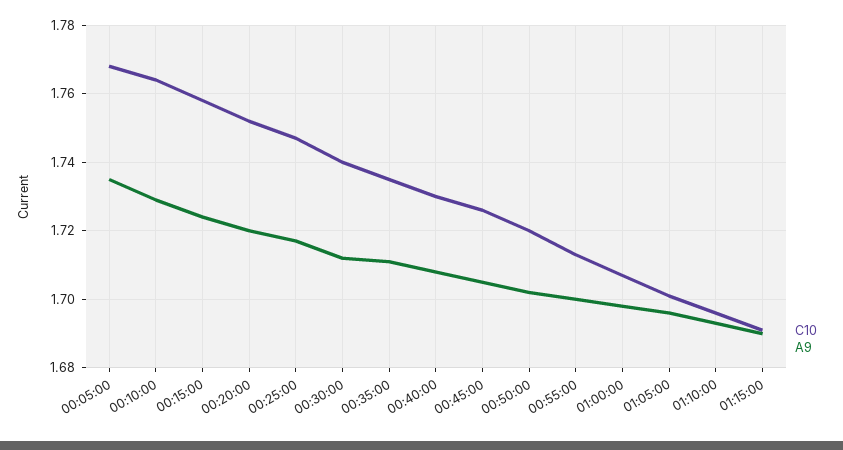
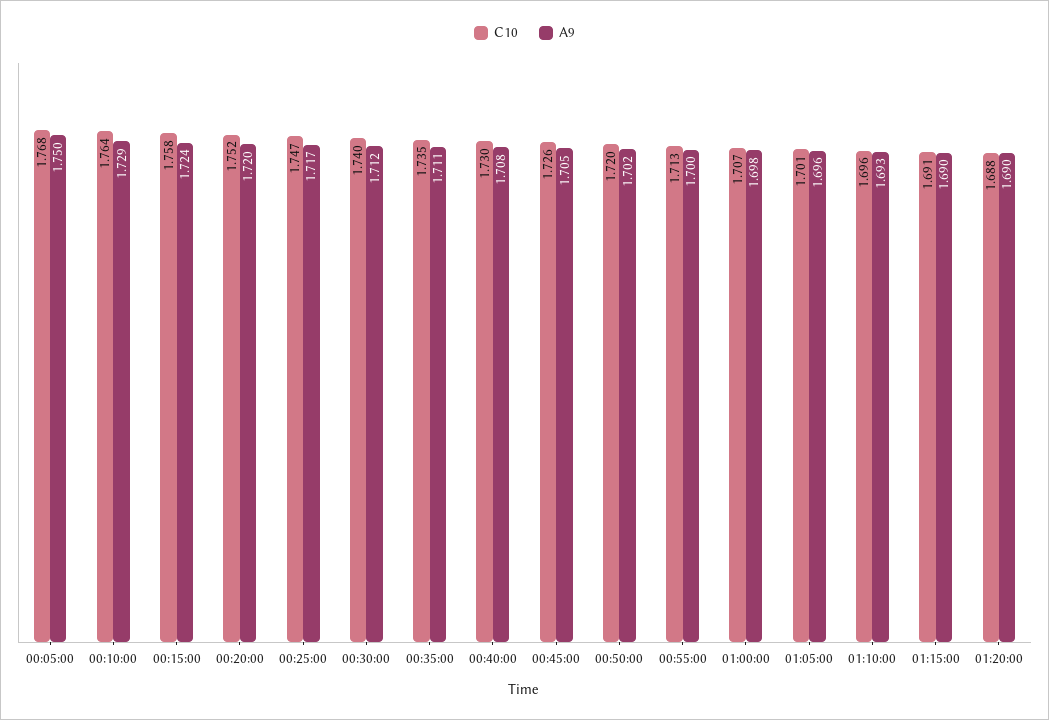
A9, 00:05:00: 1.735 -> 1.75
C10, 01:20:00: none -> 1.688
A9, 01:20:00: none -> 1.69

